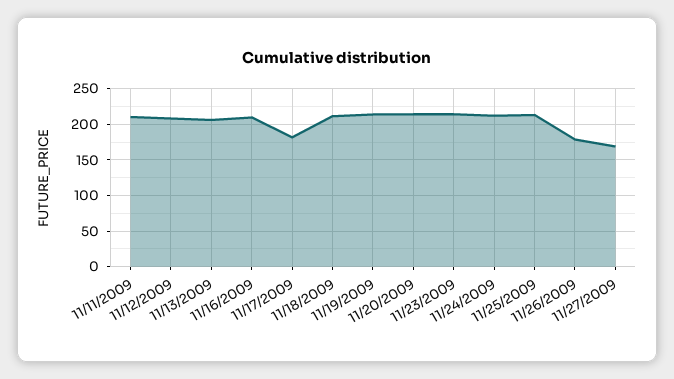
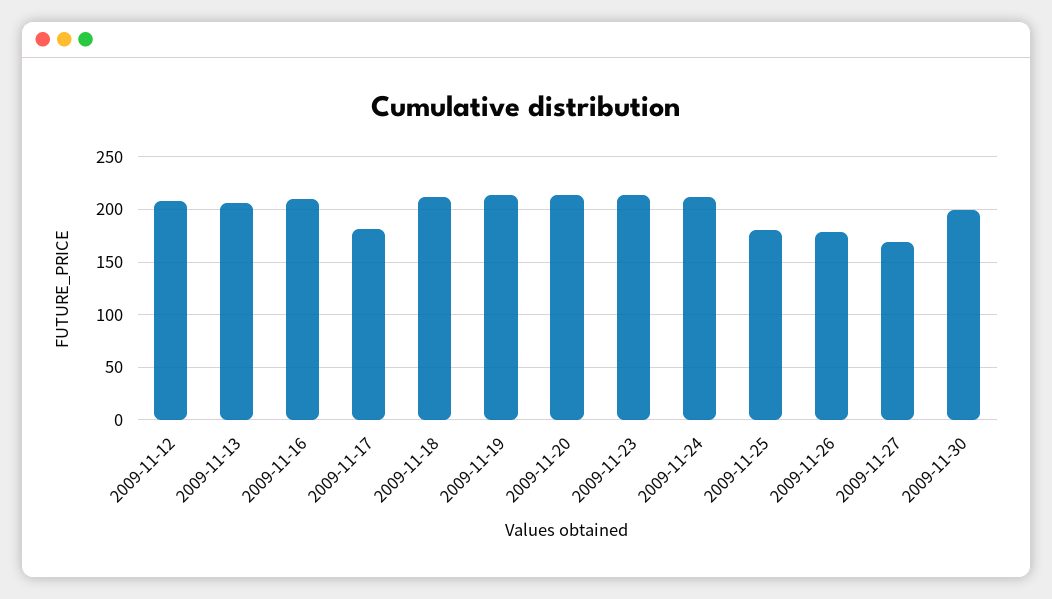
11/11/2009: 210 -> none
11/25/2009: 210 -> 180
2009-11-30: none -> 200

